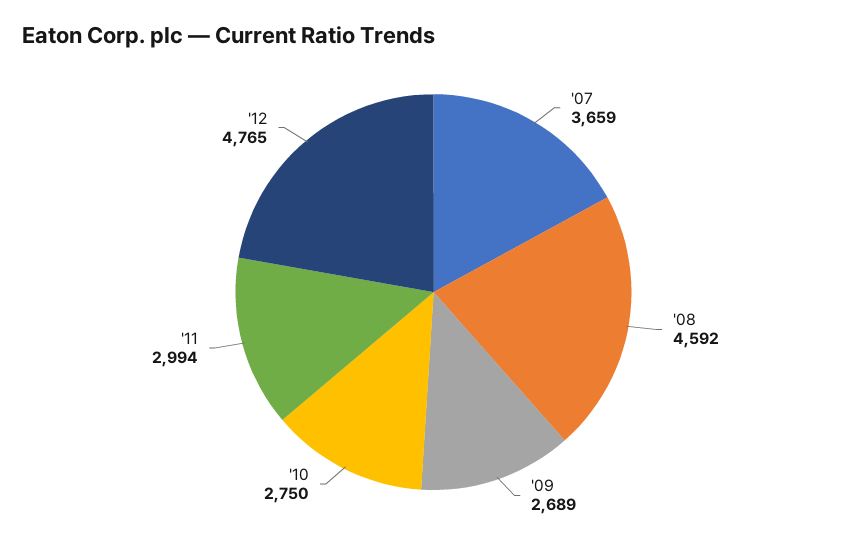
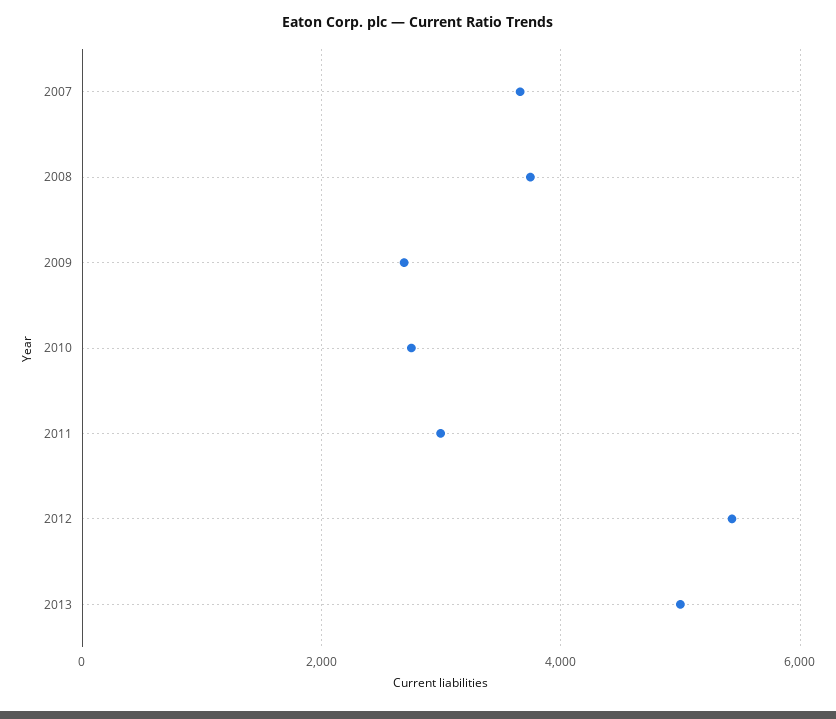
'08: 4592 -> 3800
'12: 4765 -> 5400
2013: none -> 5000

